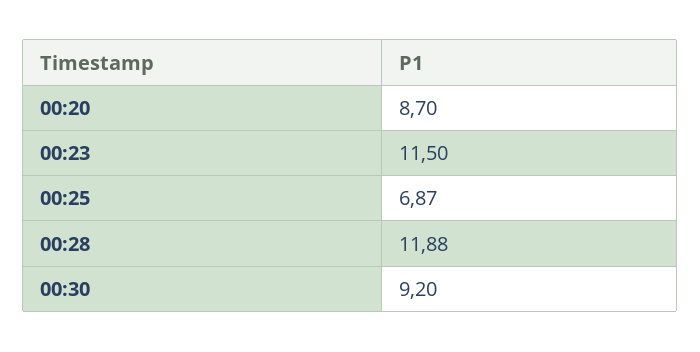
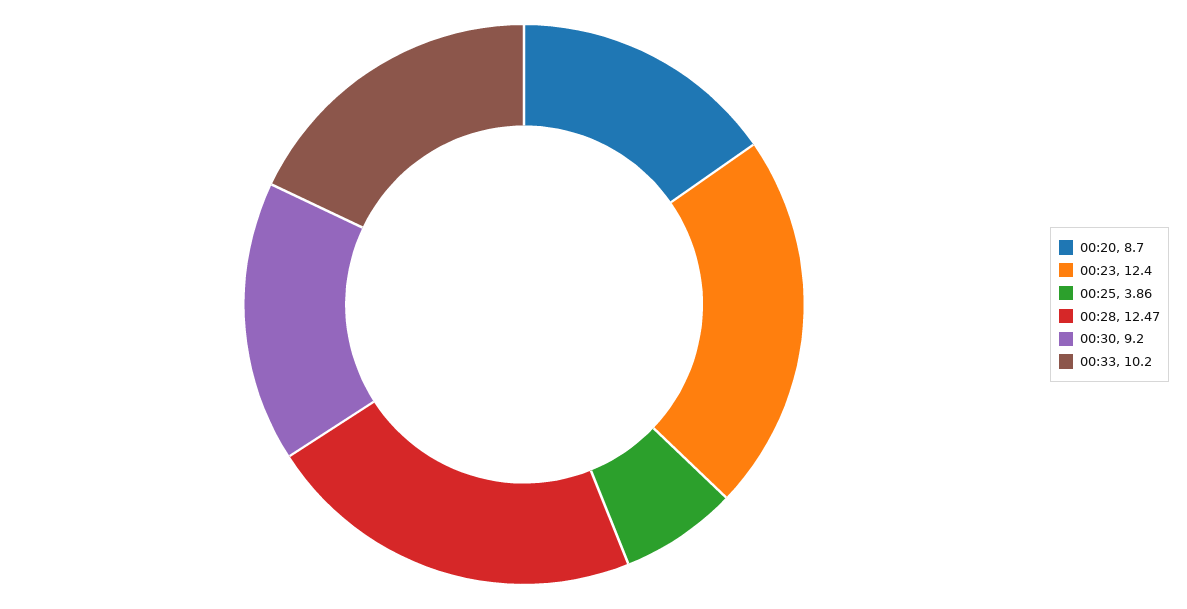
00:23: 11.5 -> 12.4
00:25: 6.87 -> 3.86
00:28: 11.88 -> 12.47
00:33: none -> 10.2

